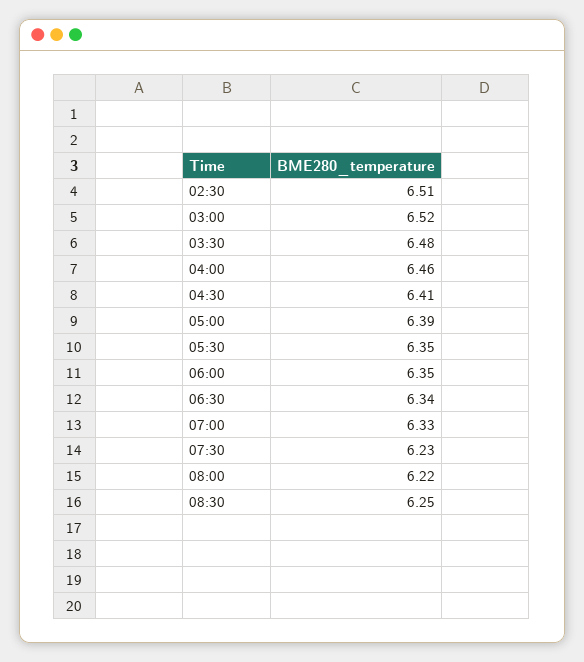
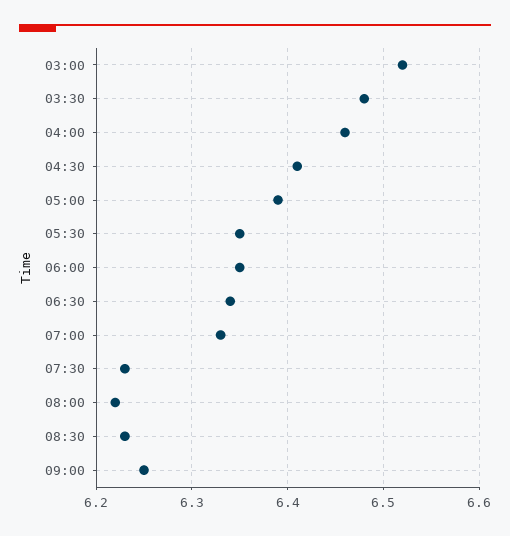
02:30: 6.51 -> none
08:30: 6.25 -> 6.23
09:00: none -> 6.25

